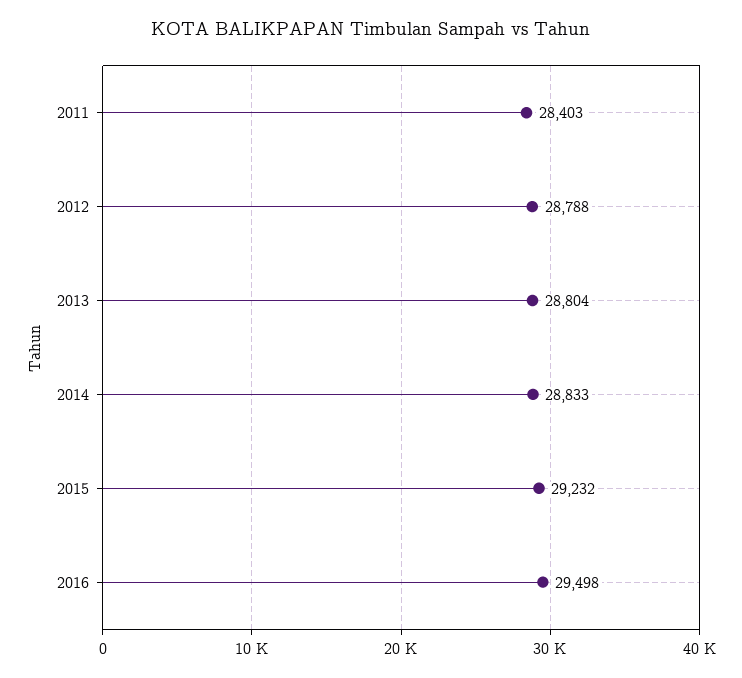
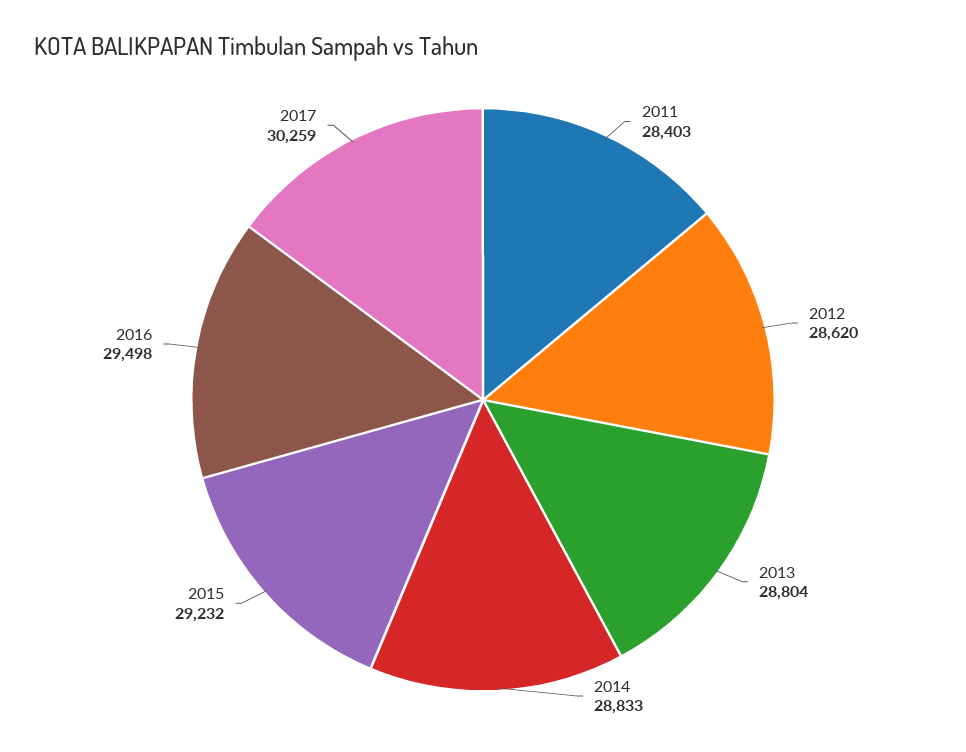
2012: 28788 -> 28620
2017: none -> 30259

